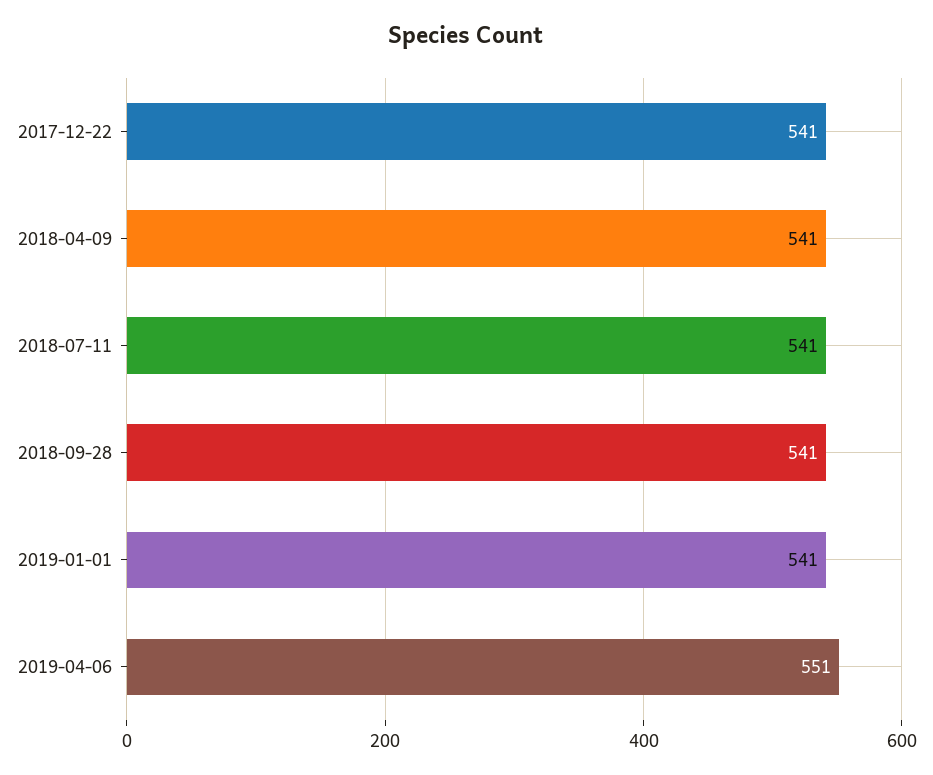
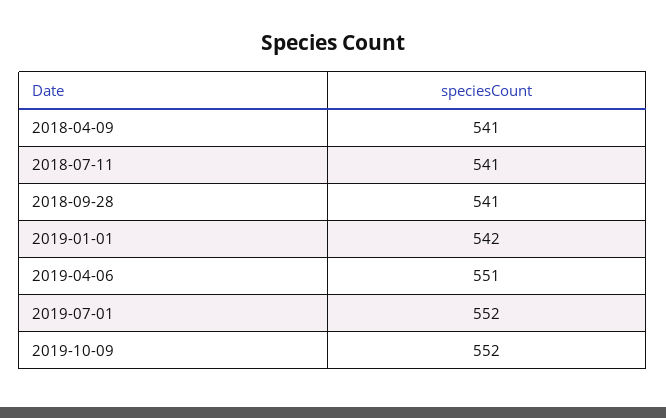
2017-12-22: 541 -> none
2019-01-01: 541 -> 542
2019-07-01: none -> 552
2019-10-09: none -> 552

